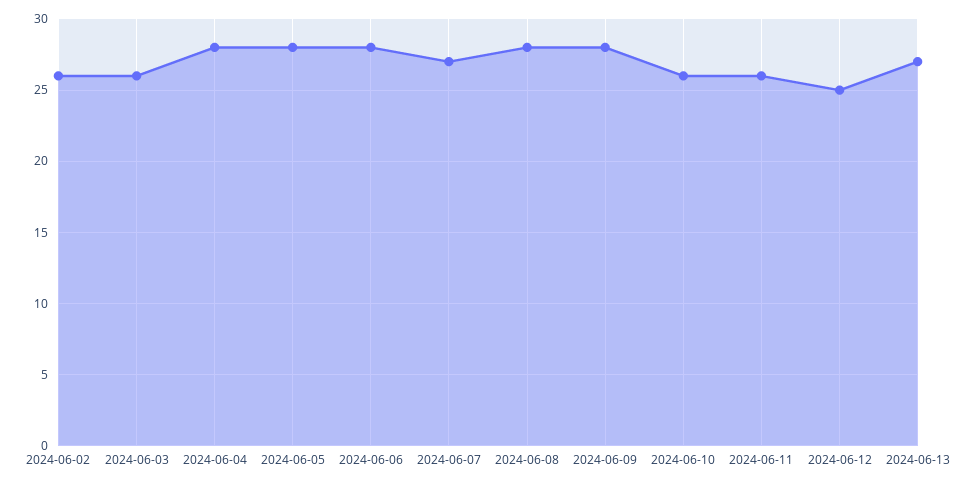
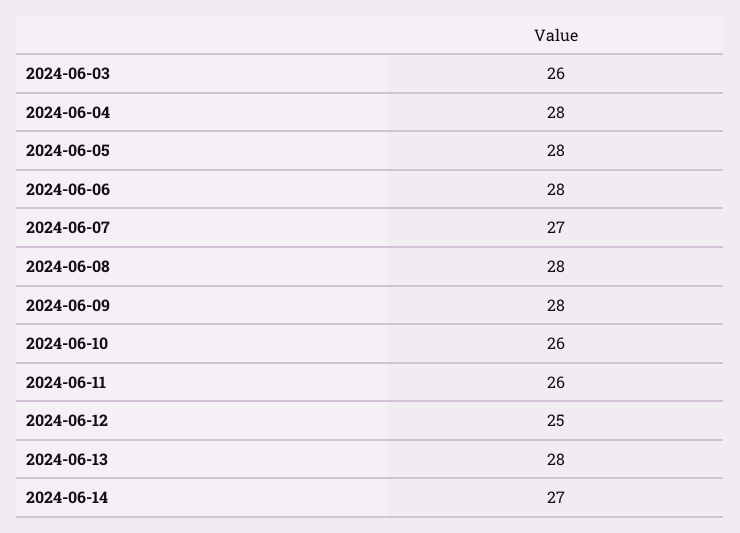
2024-06-02: 26 -> none
2024-06-13: 27 -> 28
2024-06-14: none -> 27

